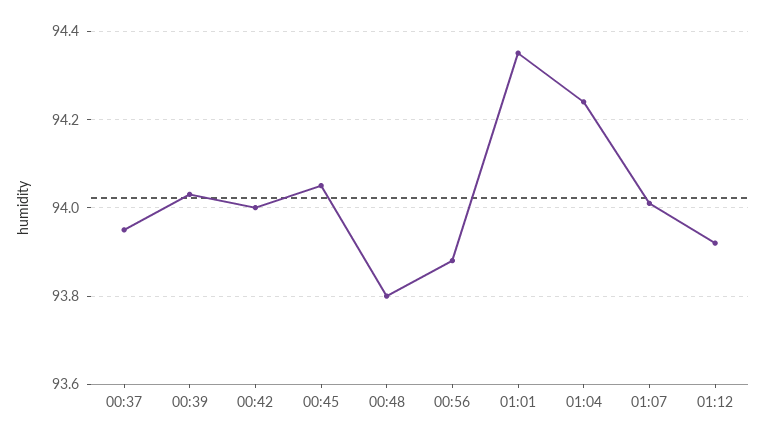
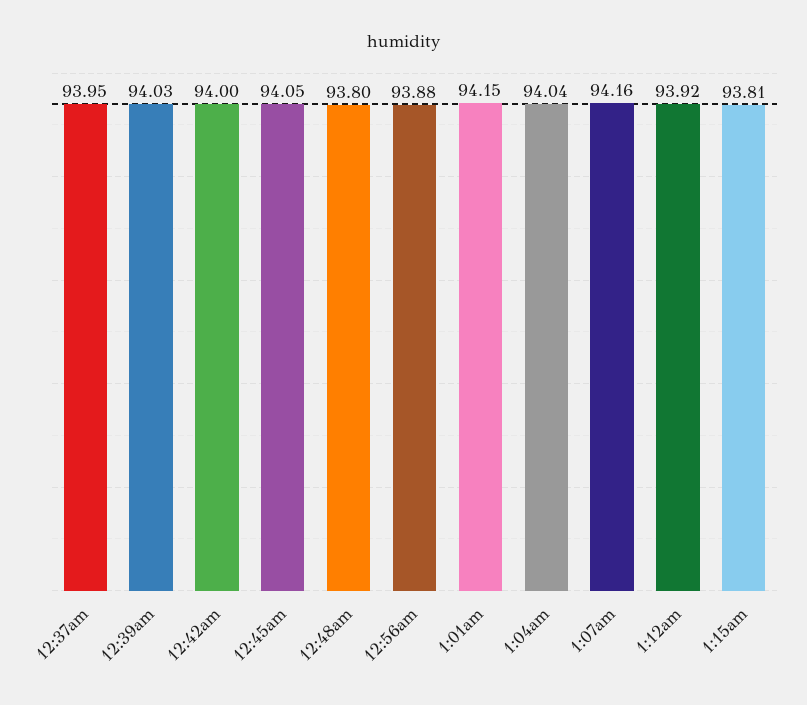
01:01: 94.35 -> 94.15
01:04: 94.25 -> 94.04
01:07: 94 -> 94.16
1:15am: none -> 93.81

